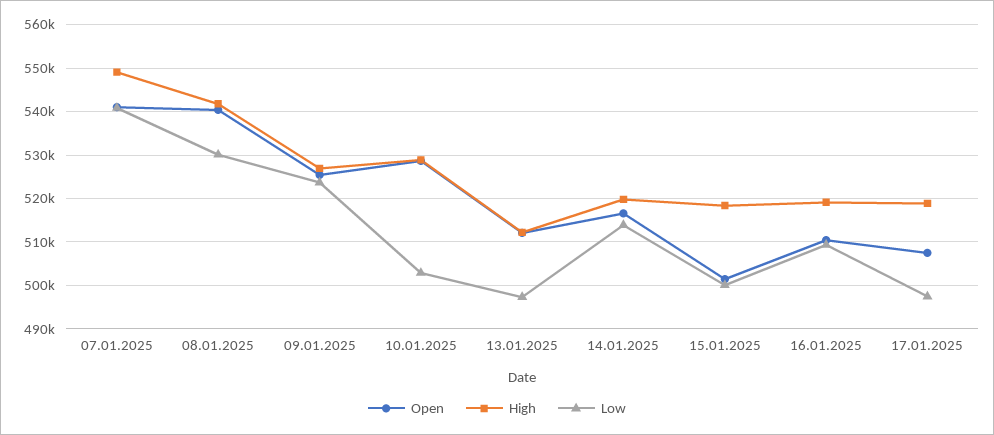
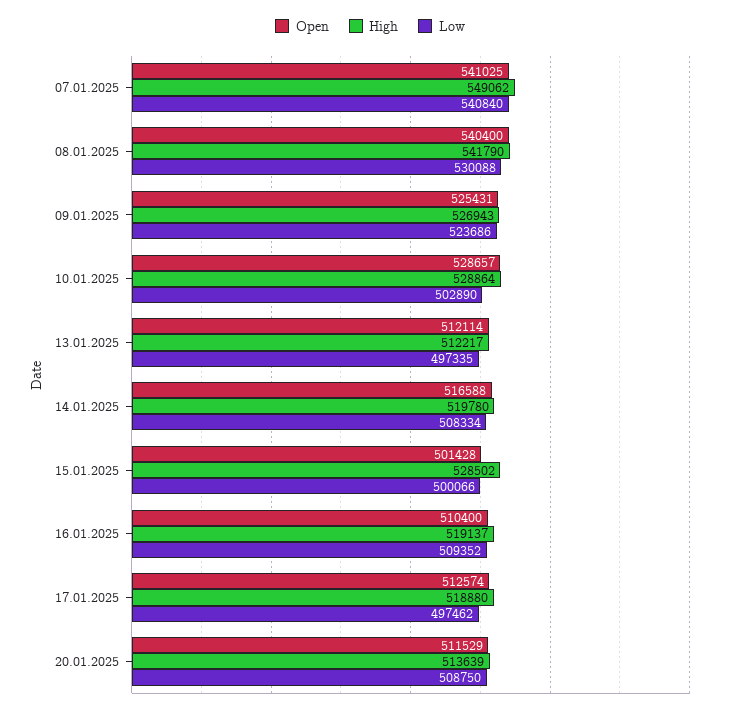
Low, 14.01.2025: 514000 -> 508334
High, 15.01.2025: 518000 -> 528502
Open, 17.01.2025: 508000 -> 512574
Open, 20.01.2025: none -> 511529
High, 20.01.2025: none -> 513639
Low, 20.01.2025: none -> 508750

